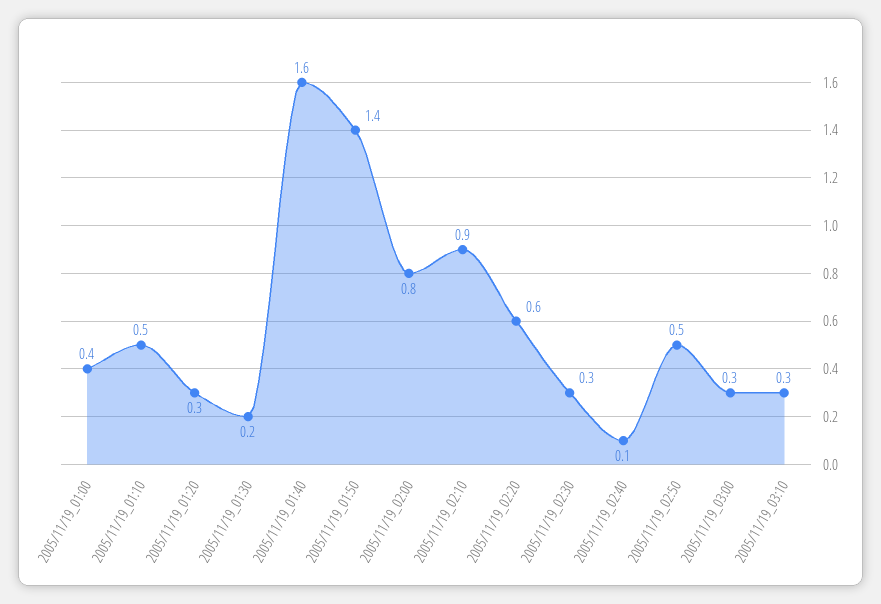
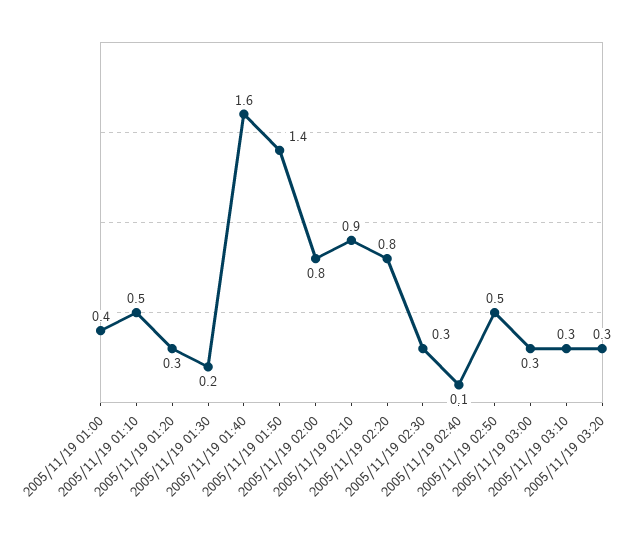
2005/11/19_02:20: 0.6 -> 0.8
2005/11/19 03:20: none -> 0.3

